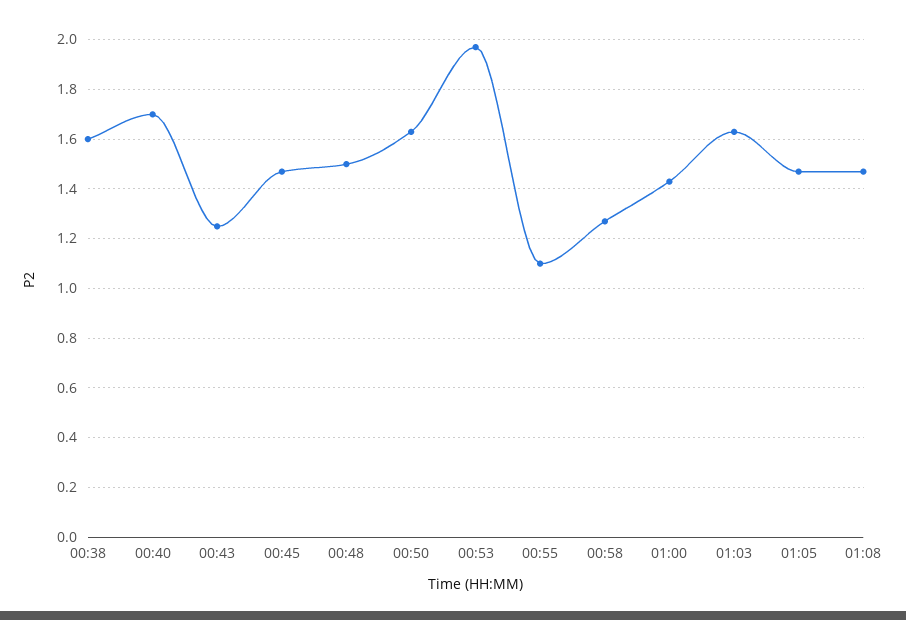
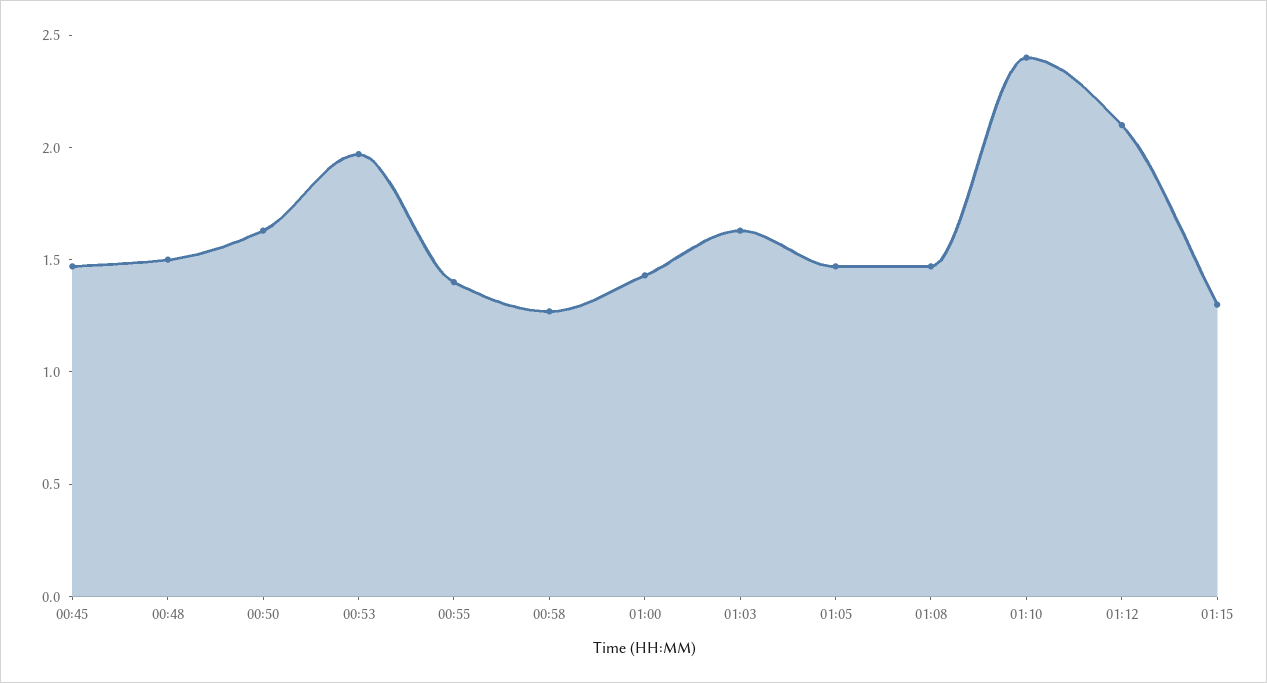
00:38: 1.6 -> none
00:40: 1.7 -> none
00:43: 1.25 -> none
00:55: 1.1 -> 1.4
01:10: none -> 2.4
01:12: none -> 2.1
01:15: none -> 1.3

